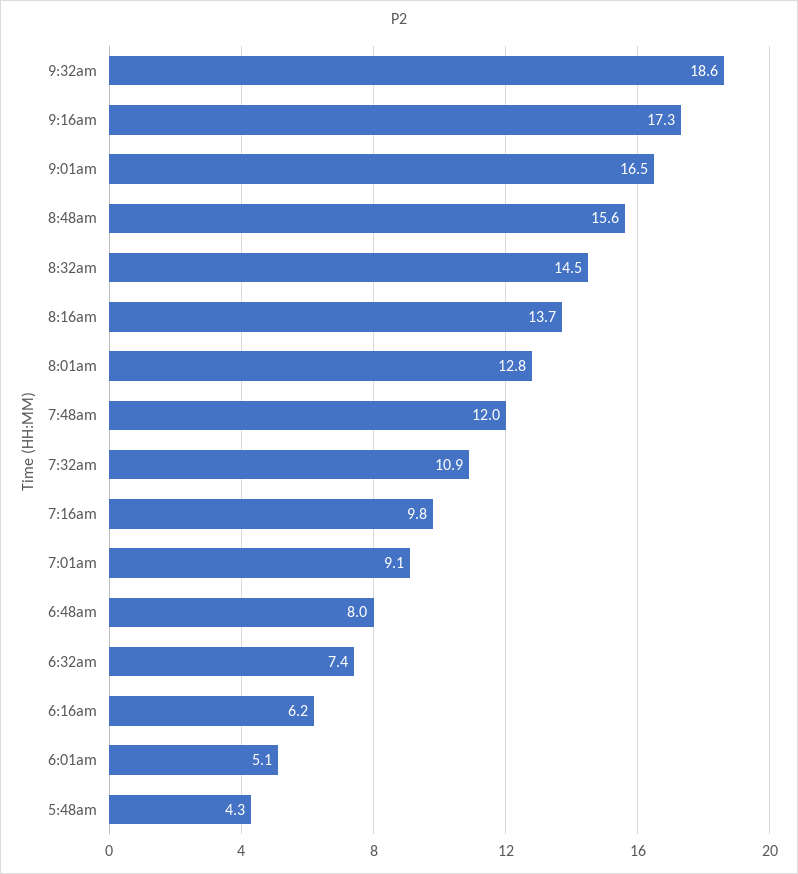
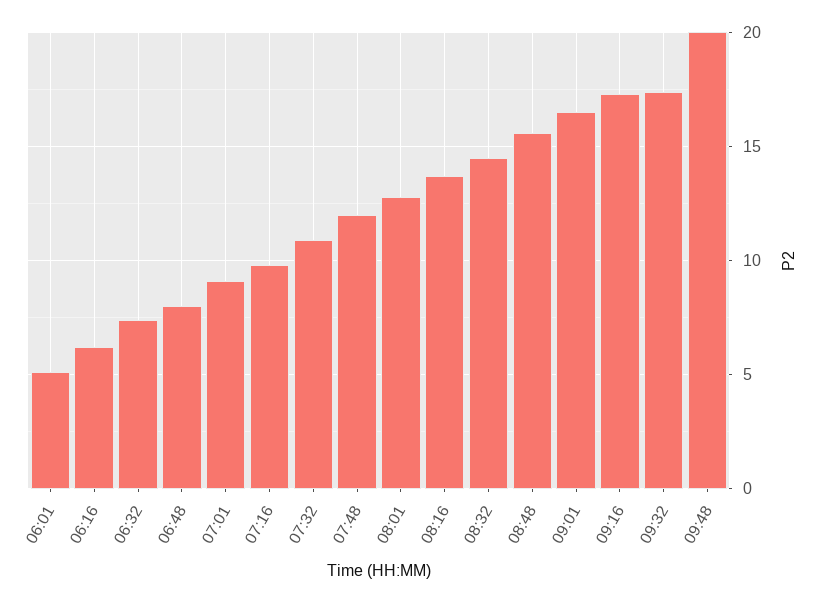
9:32am: 18.6 -> 17.5
5:48am: 4.3 -> none
09:48: none -> 20

